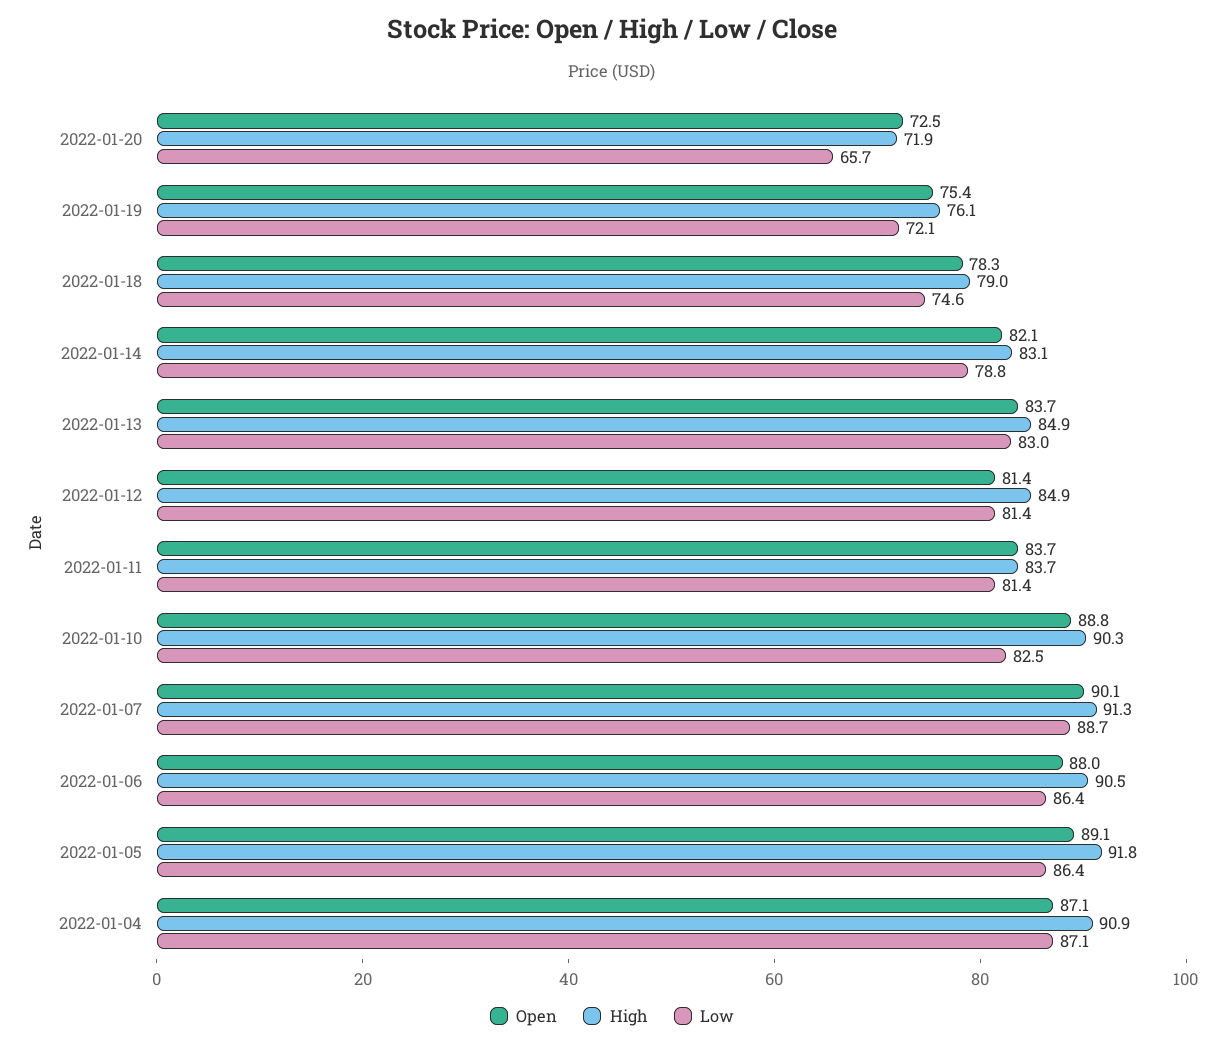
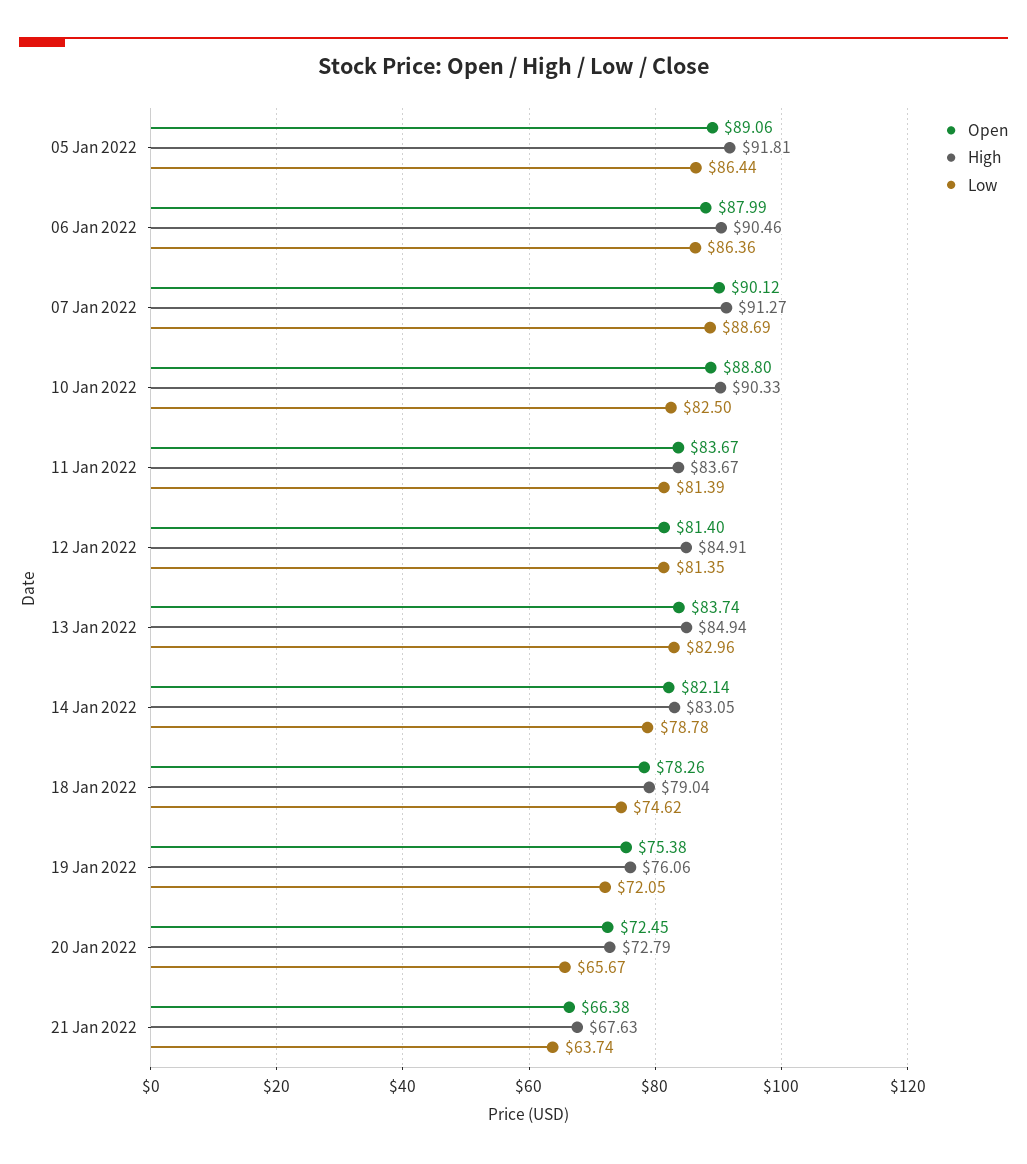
High, 2022-01-20: 71.9 -> 72.79
Open, 2022-01-04: 87.1 -> none
High, 2022-01-04: 90.9 -> none
Low, 2022-01-04: 87.1 -> none
Open, 21 Jan 2022: none -> 66.38
High, 21 Jan 2022: none -> 67.63
Low, 21 Jan 2022: none -> 63.74

